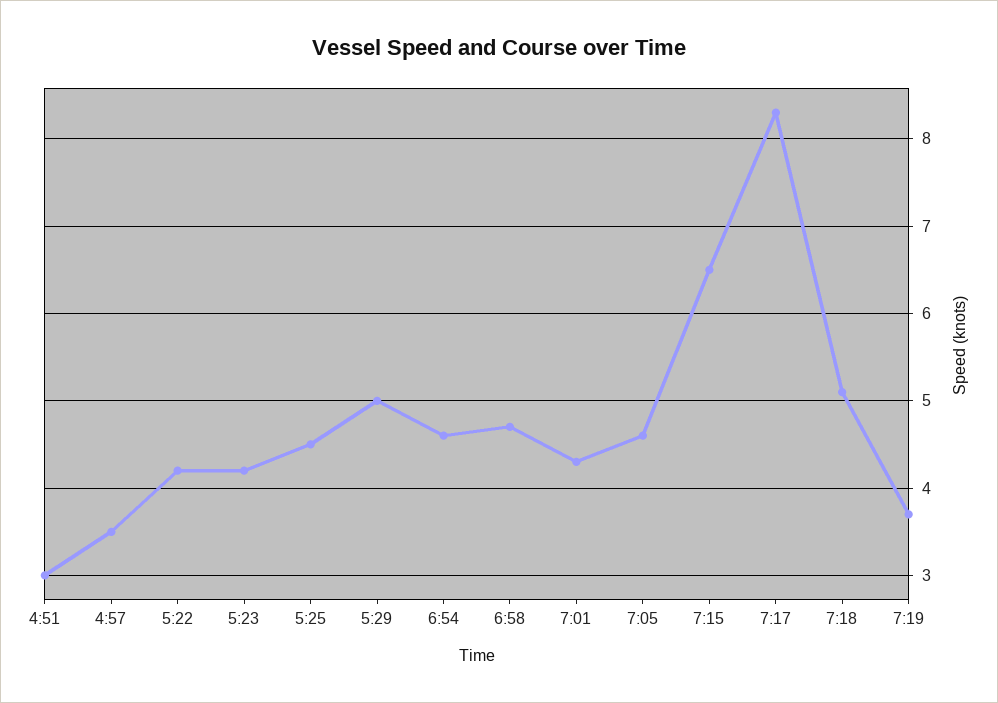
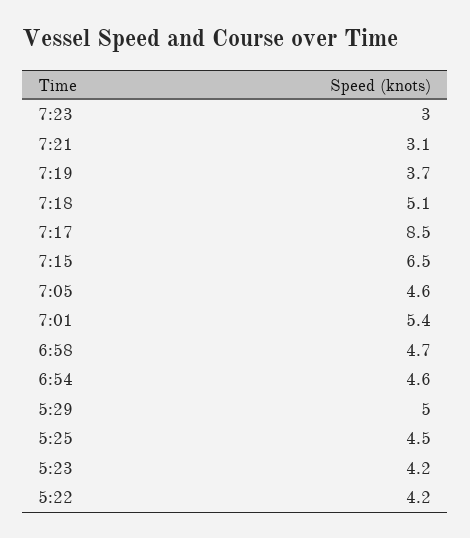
4:51: 3 -> none
4:57: 3.5 -> none
7:01: 4.3 -> 5.4
7:17: 8.3 -> 8.5
7:23: none -> 3
7:21: none -> 3.1

